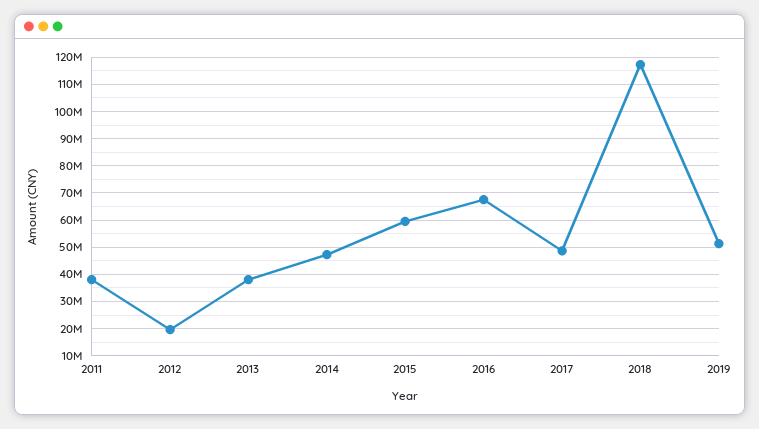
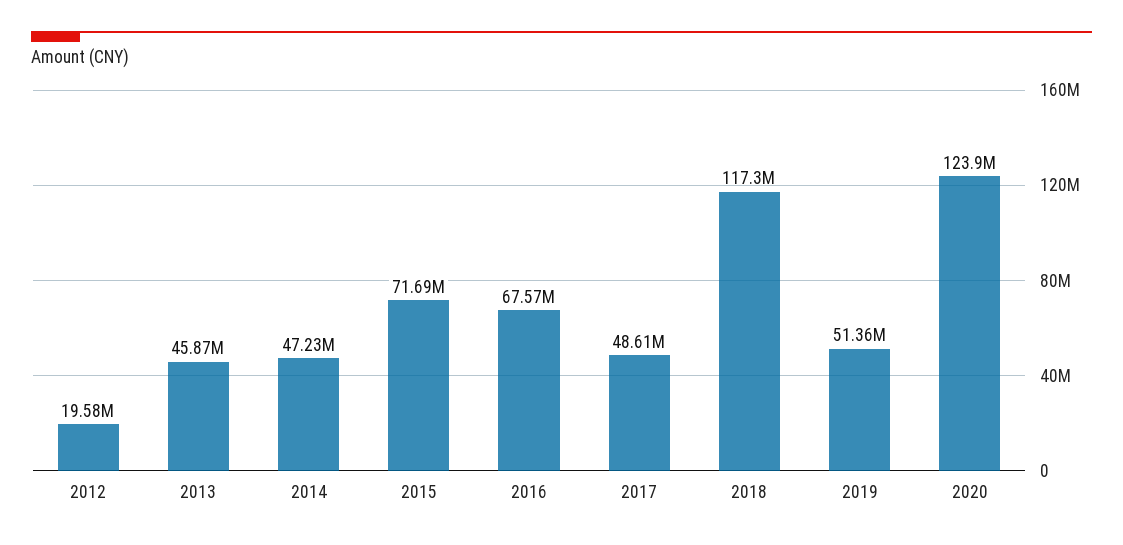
2011: 37500000 -> none
2013: 37500000 -> 45870000
2015: 60000000 -> 71690000
2020: none -> 123900000

